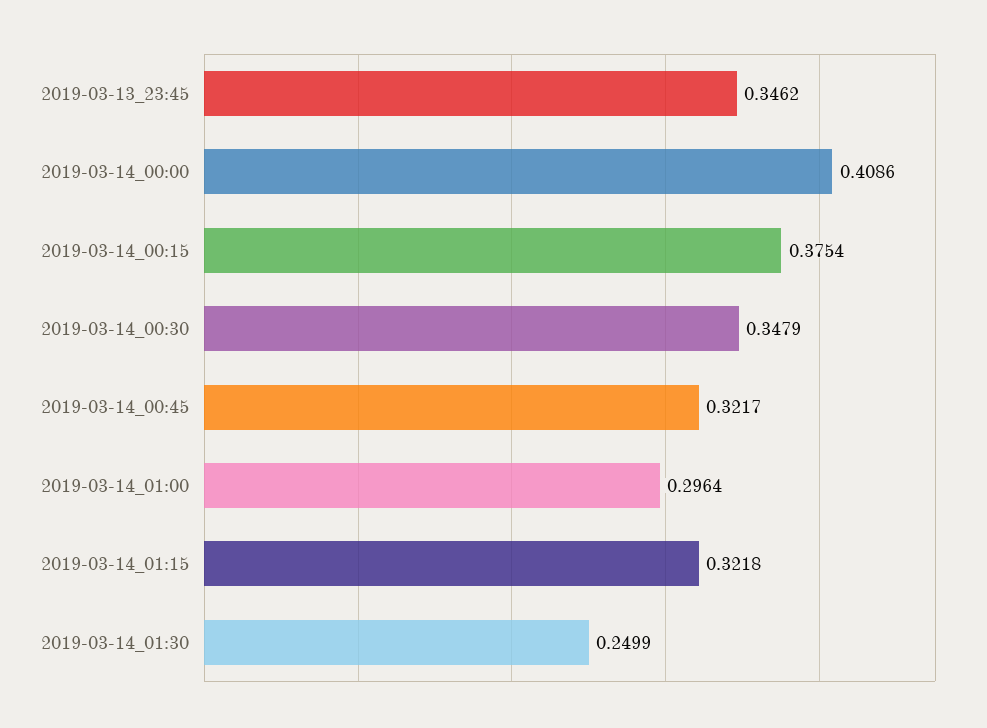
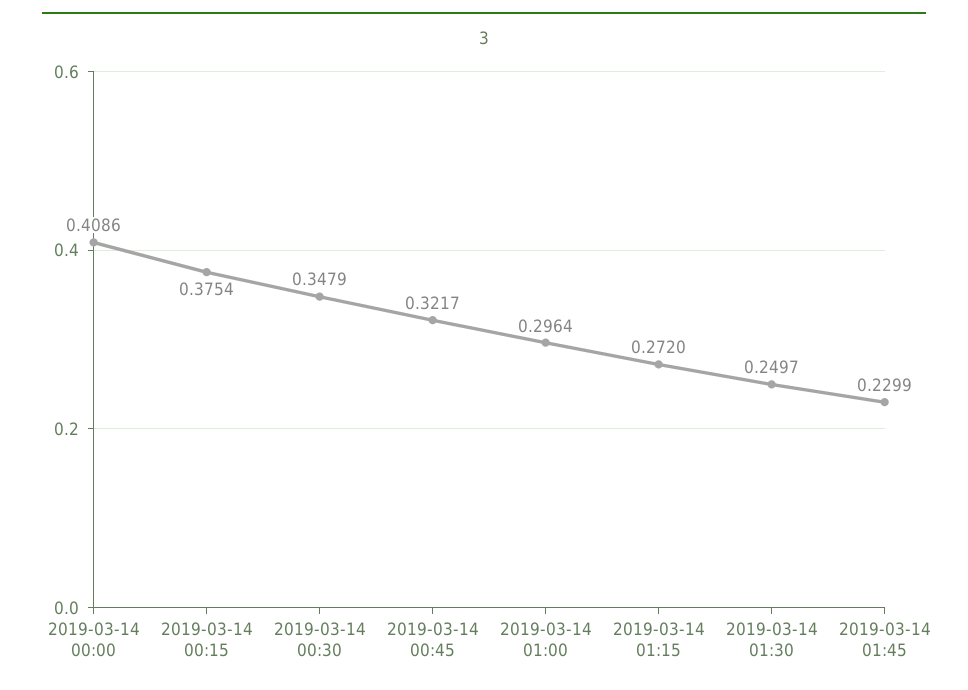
2019-03-13_23:45: 0.3462 -> none
2019-03-14_01:15: 0.3218 -> 0.272
2019-03-14_01:30: 0.2499 -> 0.2497
2019-03-14 01:45: none -> 0.2299

